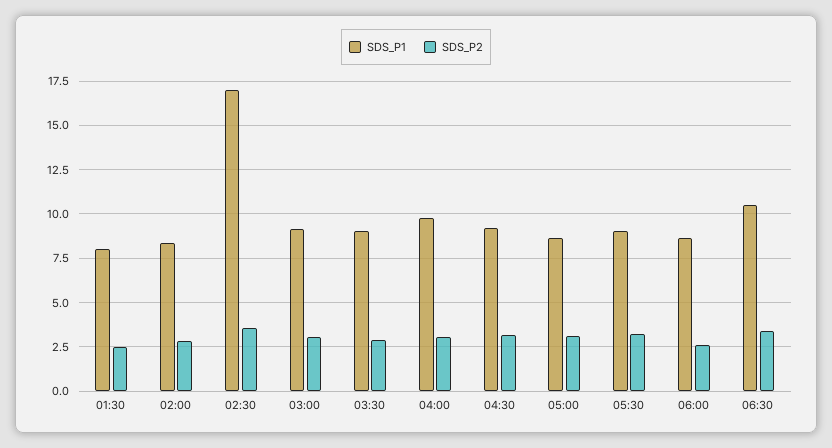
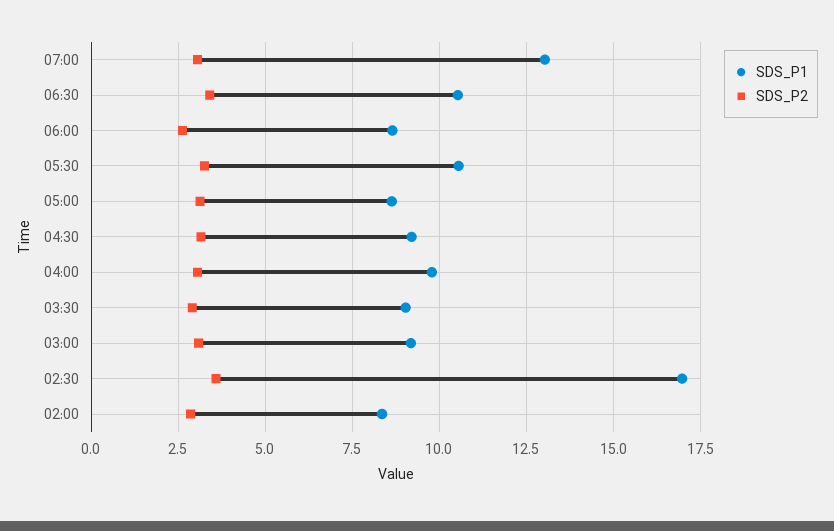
SDS_P1, 01:30: 8 -> none
SDS_P2, 01:30: 2.5 -> none
SDS_P1, 05:30: 9 -> 10.5
SDS_P1, 07:00: none -> 13
SDS_P2, 07:00: none -> 3

